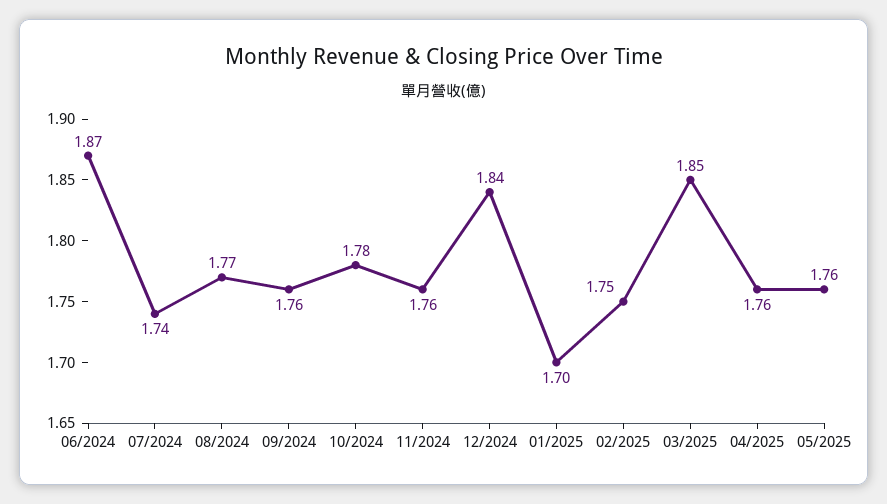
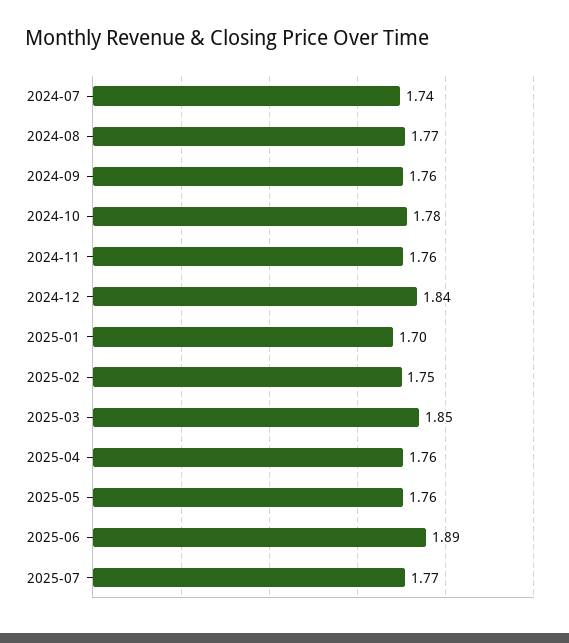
06/2024: 1.87 -> none
2025-06: none -> 1.89
2025-07: none -> 1.77

